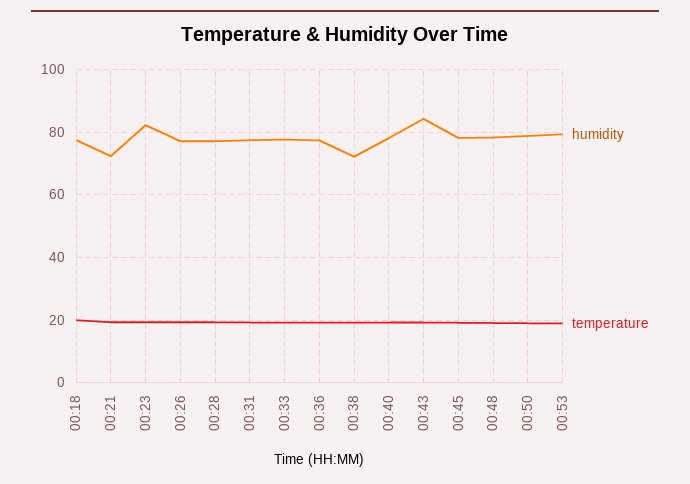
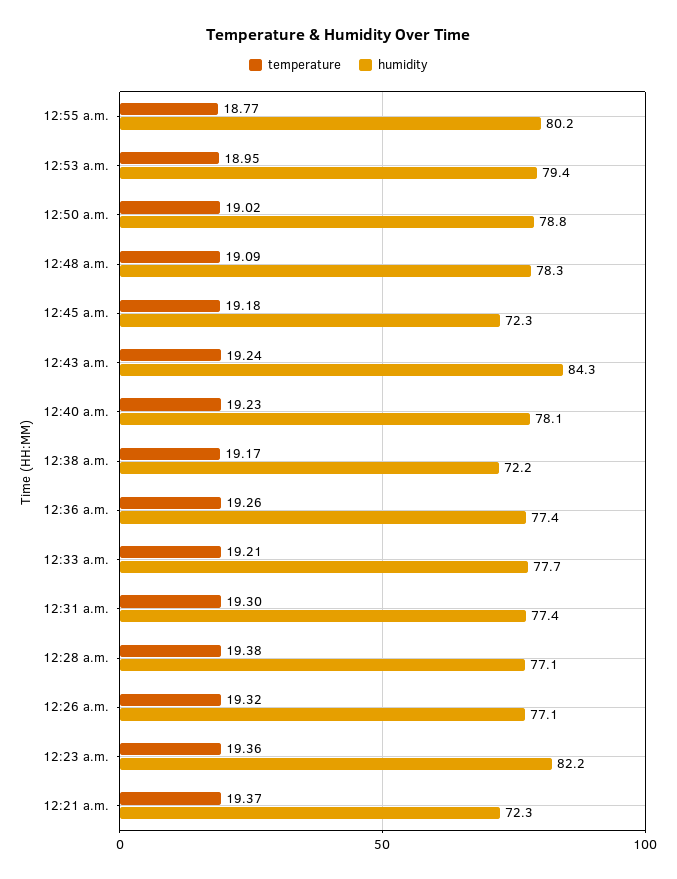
humidity, 00:18: 78 -> none
temperature, 00:18: 20 -> none
humidity, 00:45: 78 -> 72.3
temperature, 12:55 a.m.: none -> 18.77
humidity, 12:55 a.m.: none -> 80.2

